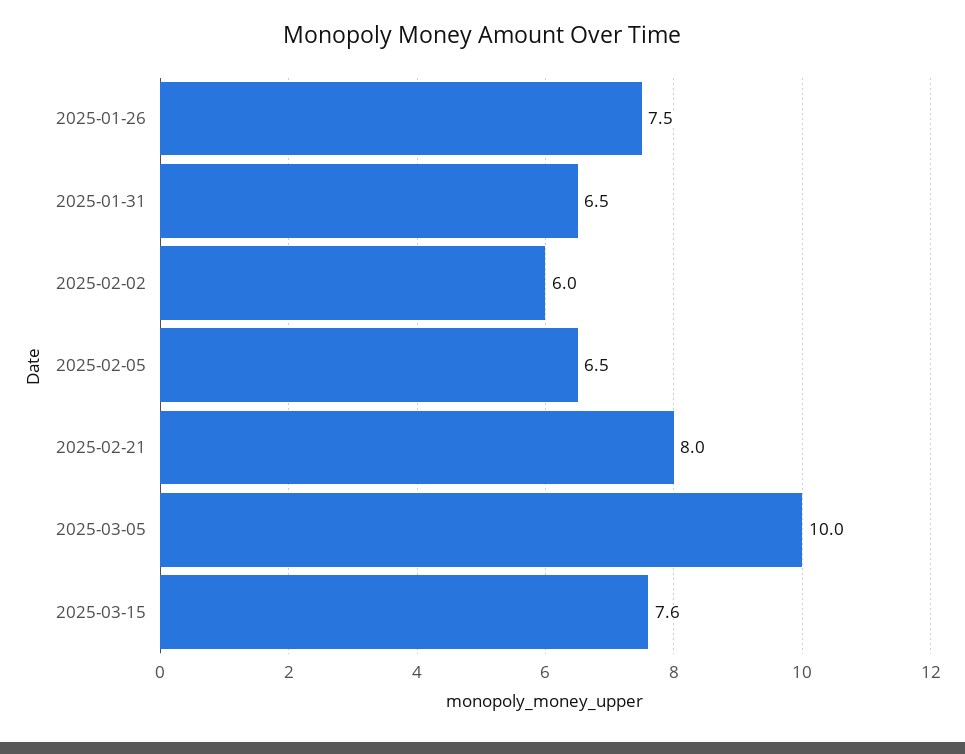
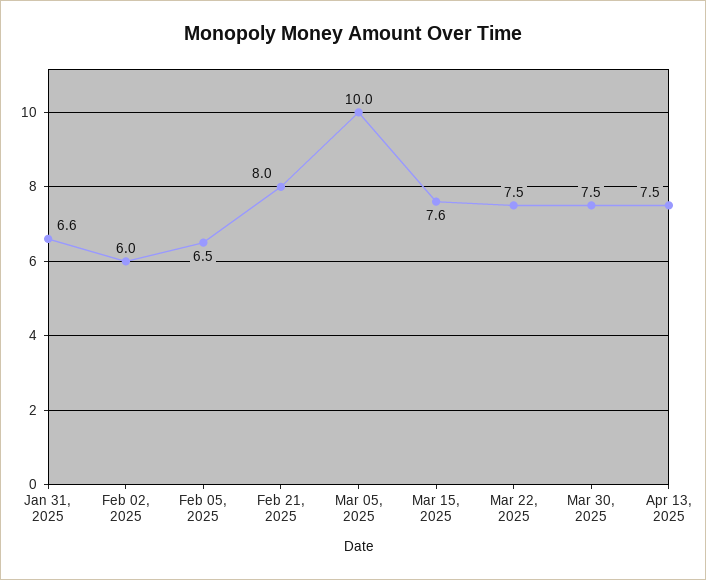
2025-01-26: 7.5 -> none
2025-01-31: 6.5 -> 6.6
Mar 22, 2025: none -> 7.5
Mar 30, 2025: none -> 7.5
Apr 13, 2025: none -> 7.5

